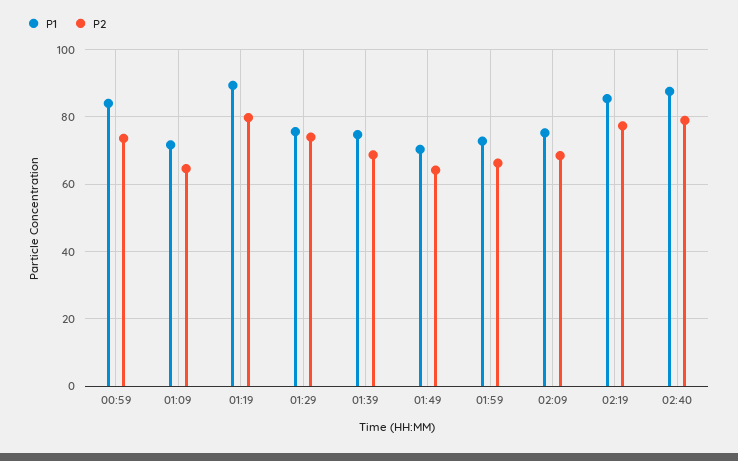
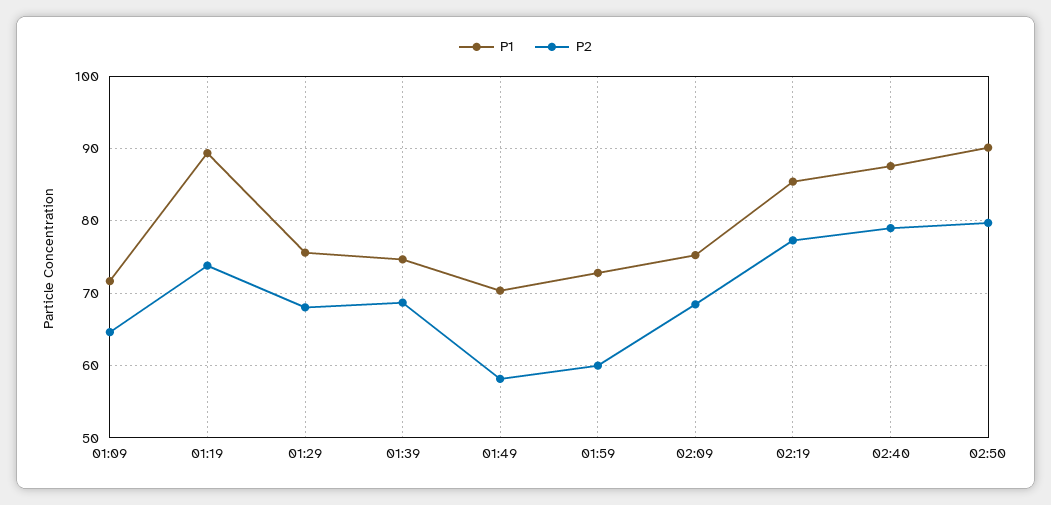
P1, 00:59: 84 -> none
P2, 00:59: 74 -> none
P2, 01:19: 80 -> 74
P2, 01:29: 74 -> 68
P2, 01:49: 64 -> 58
P2, 01:59: 66 -> 60
P1, 02:50: none -> 90
P2, 02:50: none -> 80

